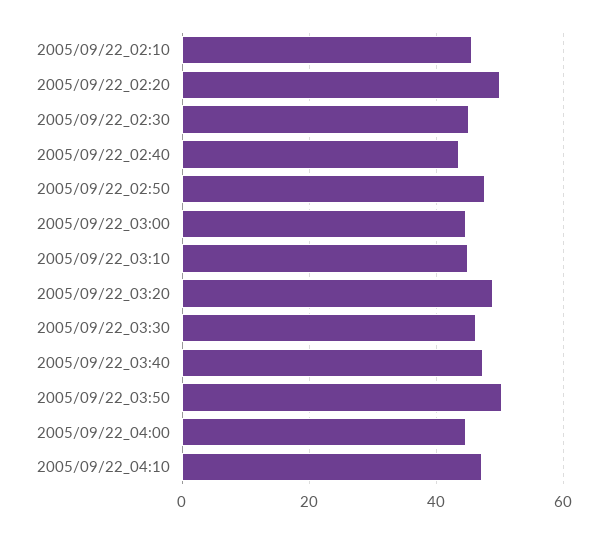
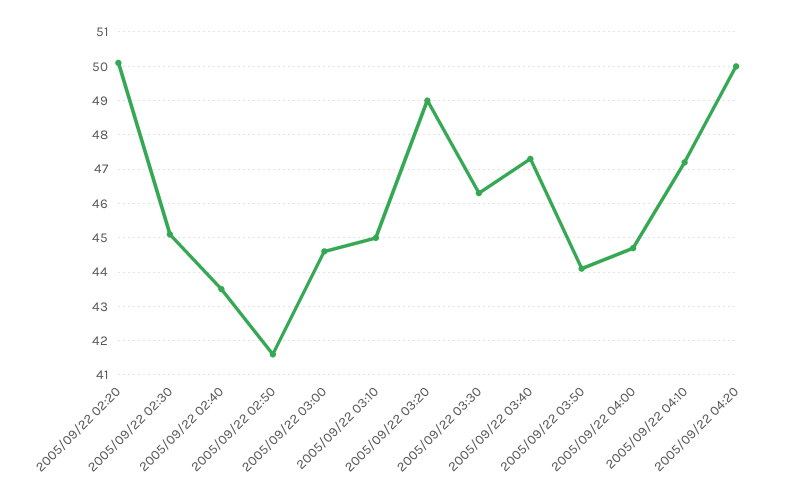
2005/09/22_02:10: 46 -> none
2005/09/22_02:50: 48 -> 41.5
2005/09/22_03:50: 50 -> 44
2005/09/22 04:20: none -> 50

